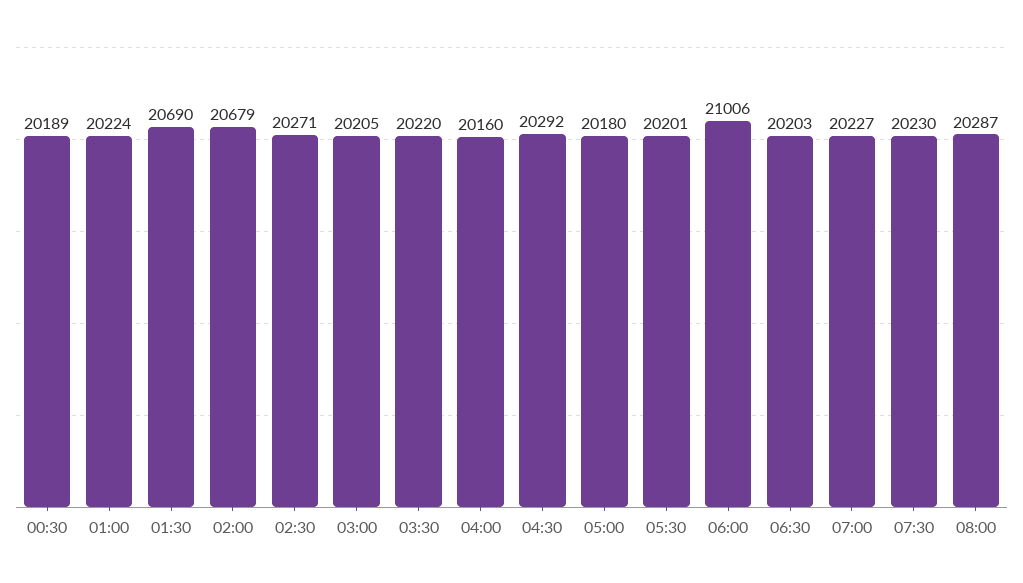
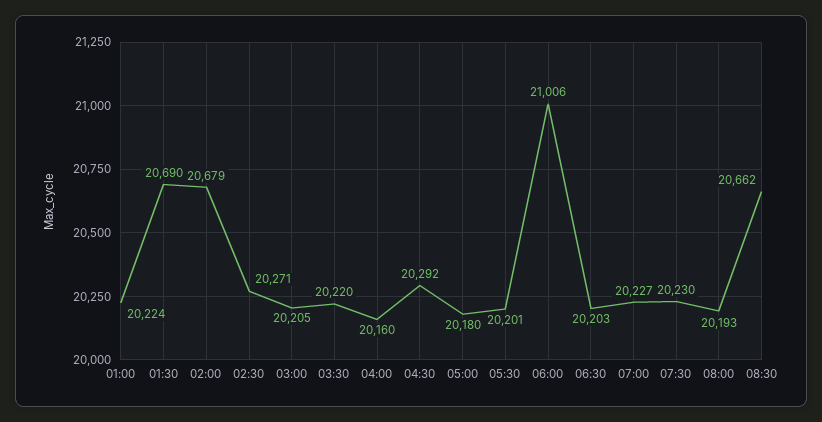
00:30: 20189 -> none
08:00: 20287 -> 20193
08:30: none -> 20662

